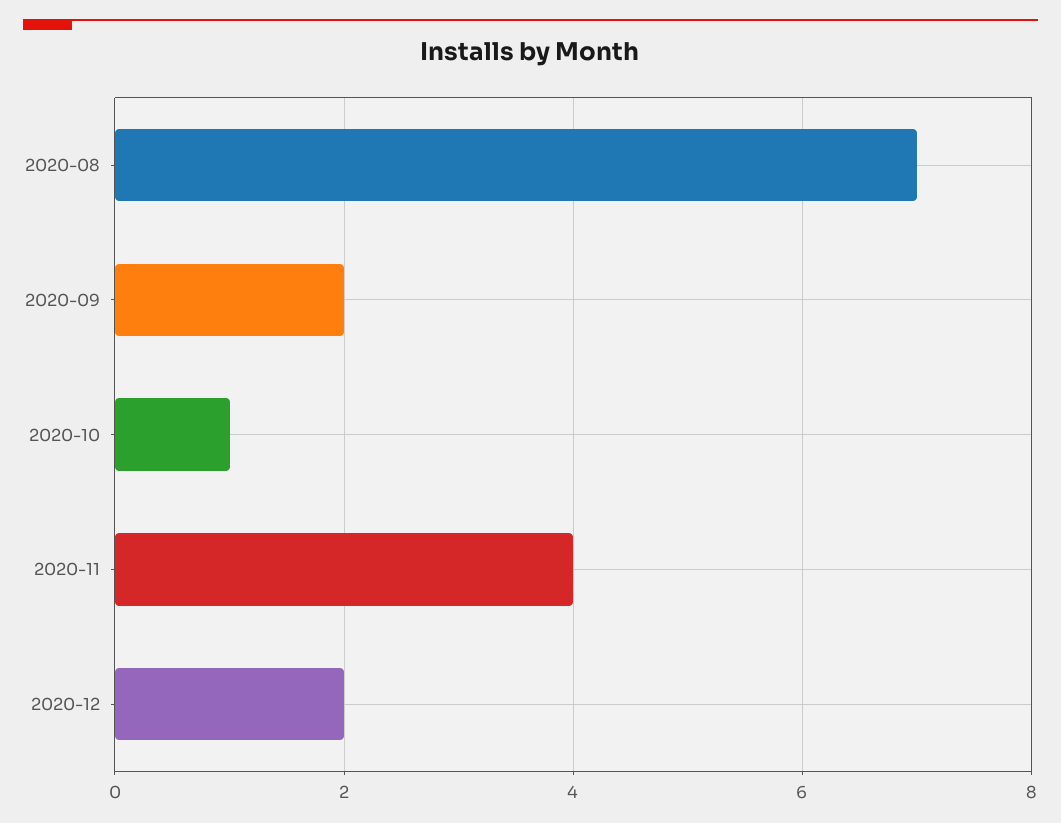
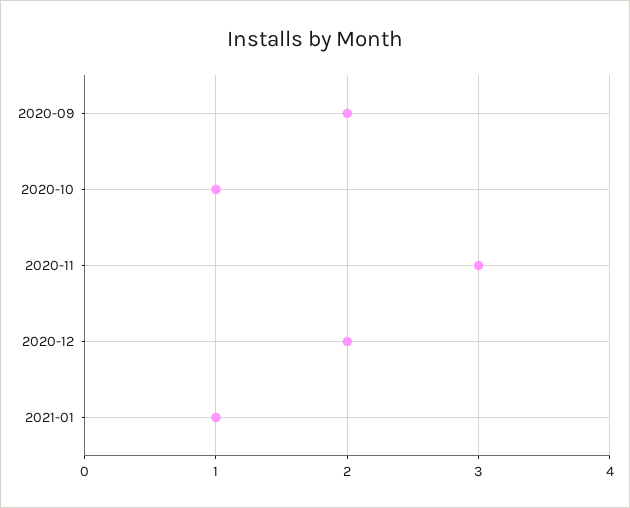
2020-08: 7 -> none
2020-11: 4 -> 3
2021-01: none -> 1

